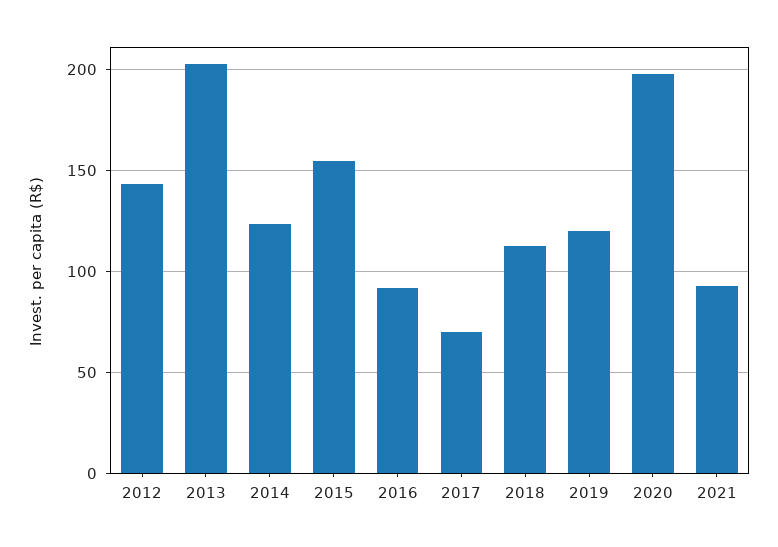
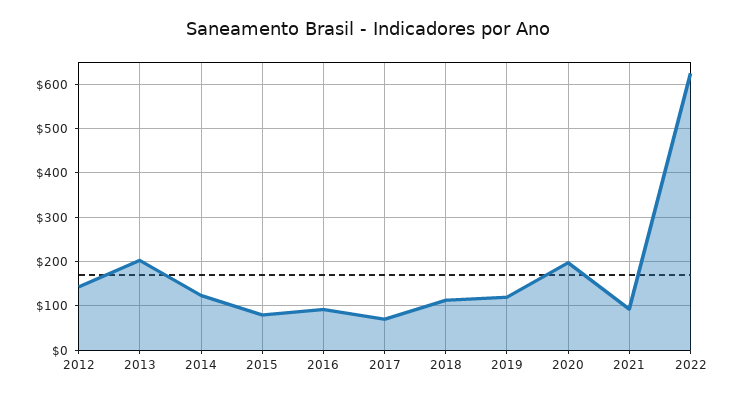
2015: 155 -> 80
2022: none -> 620

